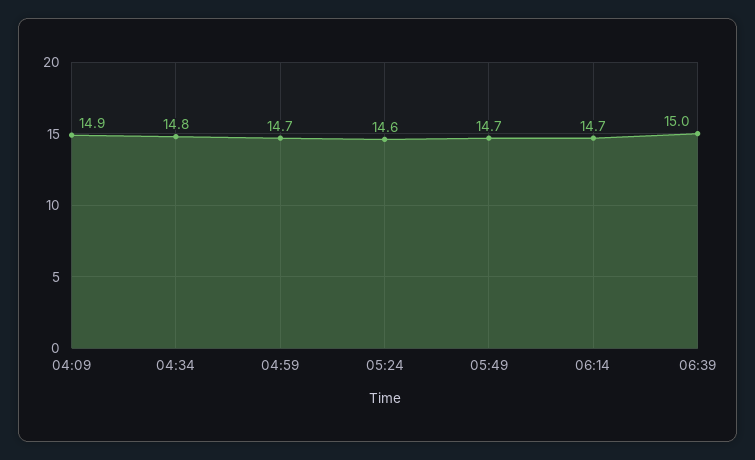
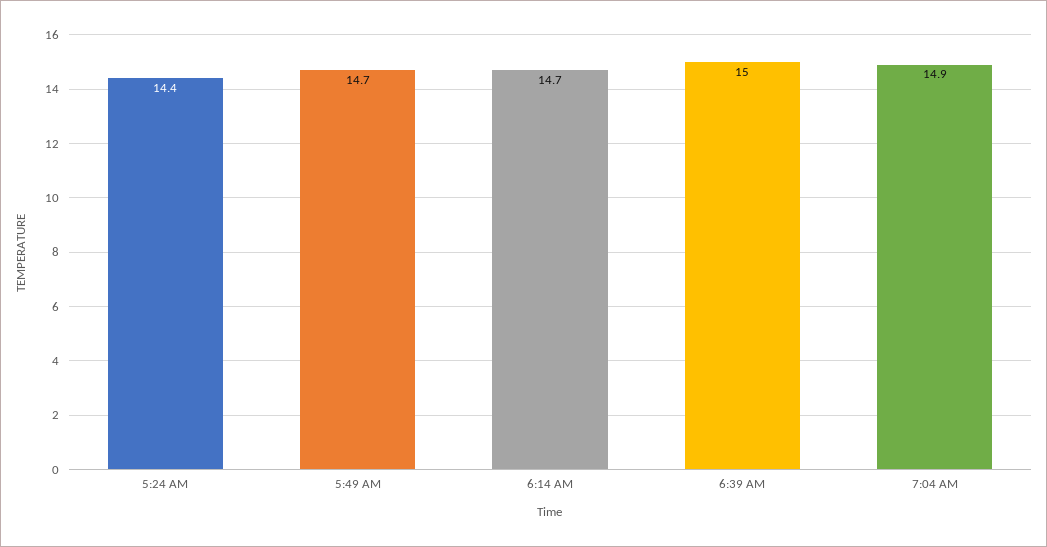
04:09: 14.9 -> none
04:34: 14.8 -> none
04:59: 14.7 -> none
05:24: 14.6 -> 14.4
7:04 AM: none -> 14.9

